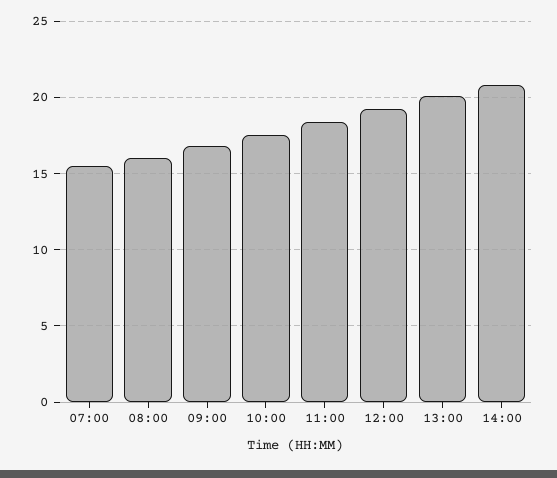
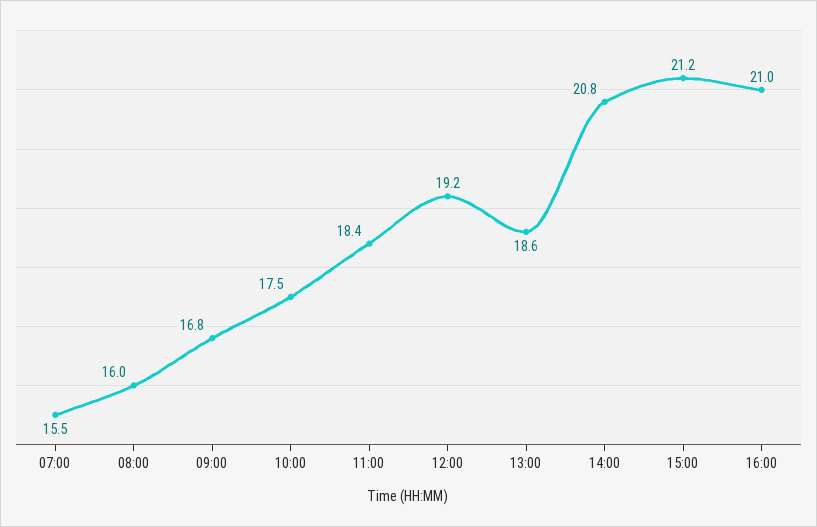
13:00: 20 -> 18.6
15:00: none -> 21.2
16:00: none -> 21

